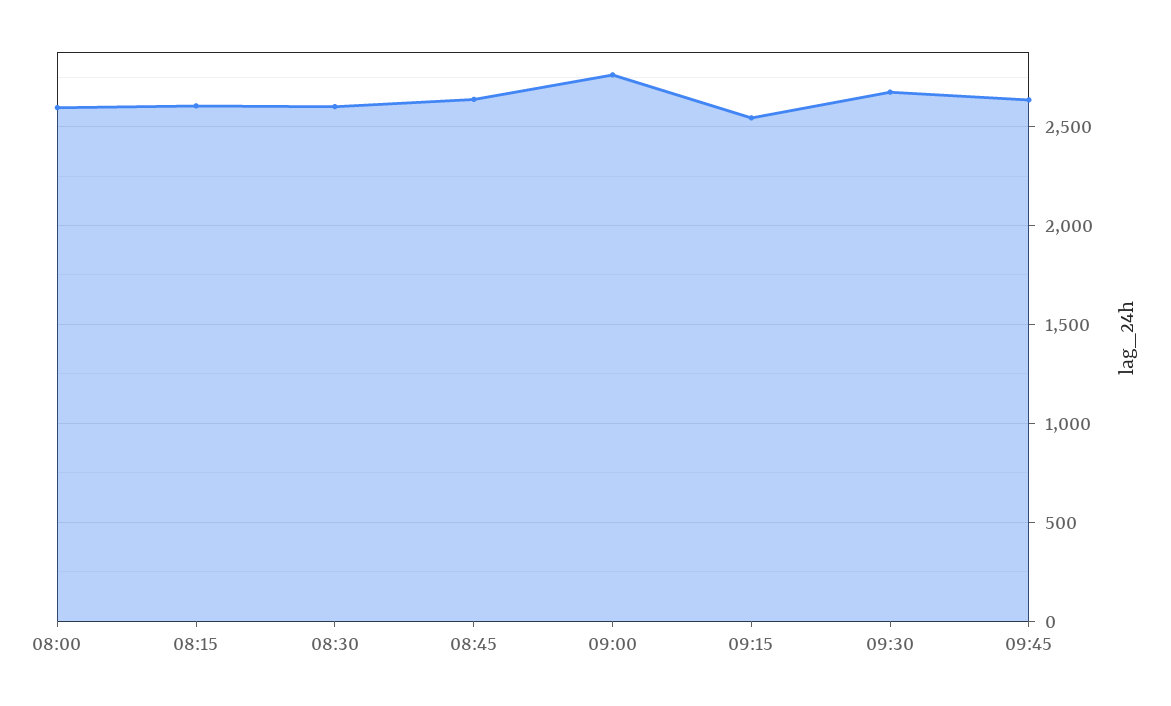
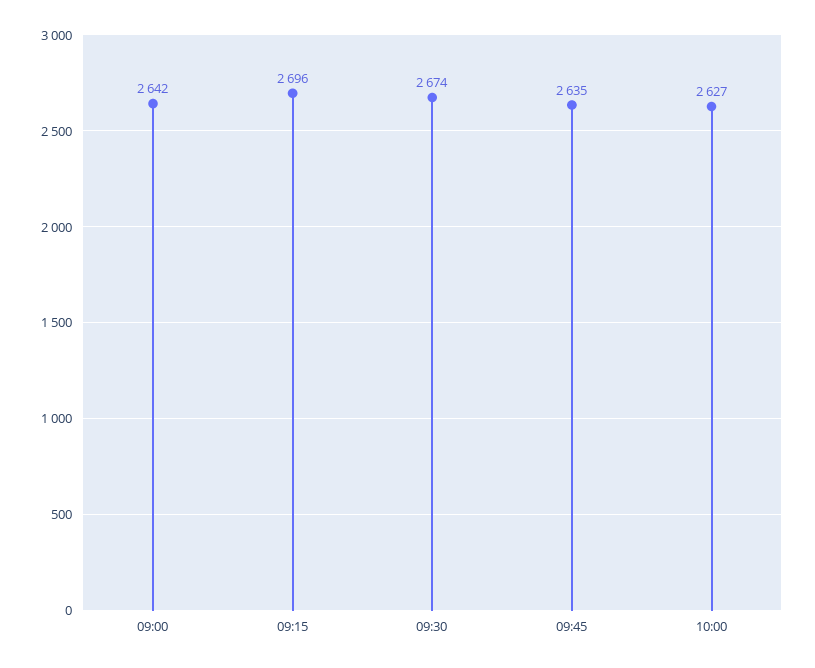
08:00: 2600 -> none
08:15: 2600 -> none
08:30: 2600 -> none
08:45: 2650 -> none
09:00: 2750 -> 2642
09:15: 2550 -> 2696
10:00: none -> 2627

